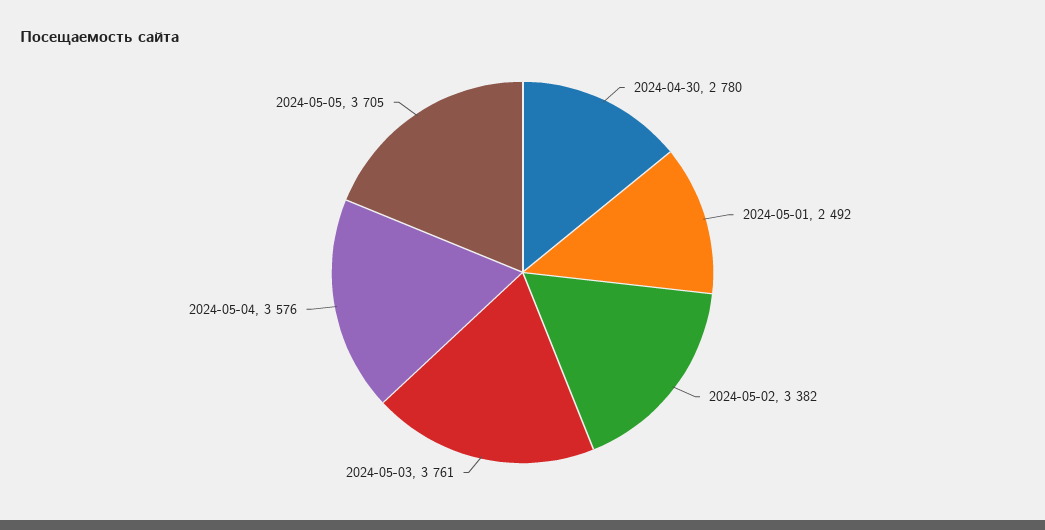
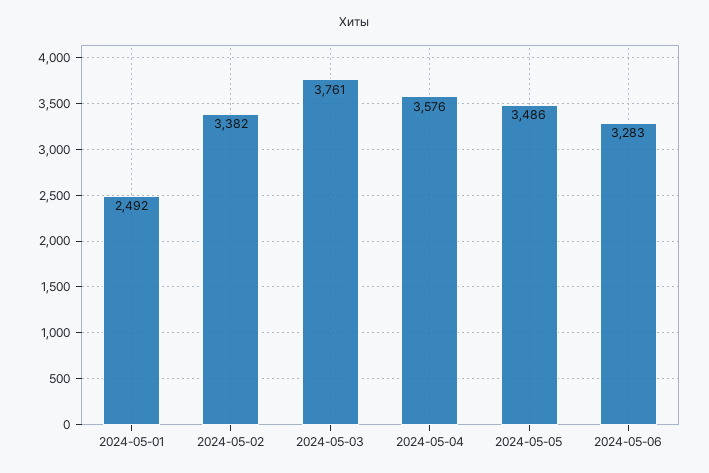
2024-04-30: 2780 -> none
2024-05-05: 3705 -> 3486
2024-05-06: none -> 3283

